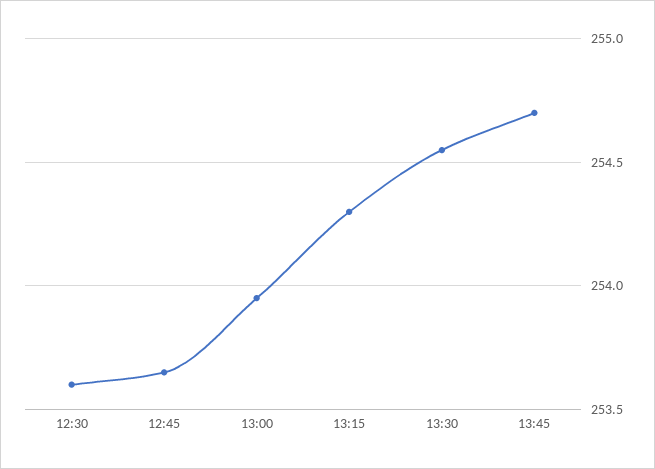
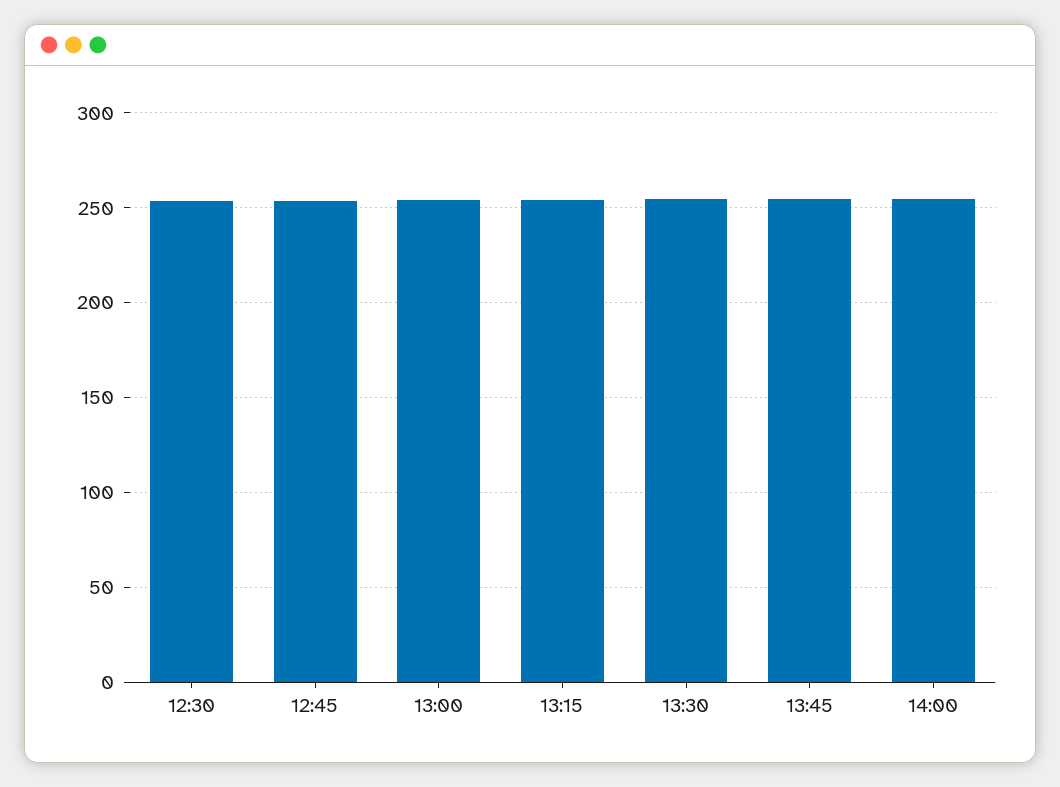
14:00: none -> 255

